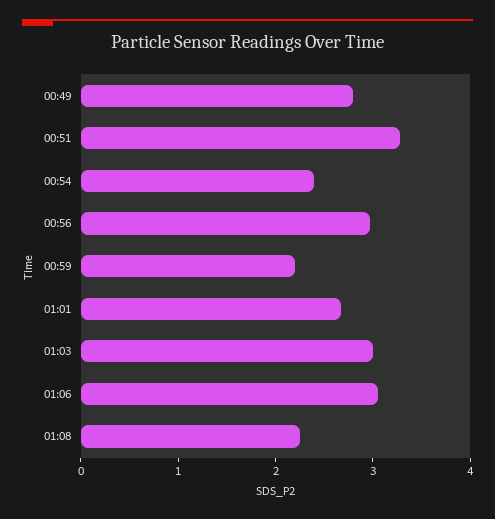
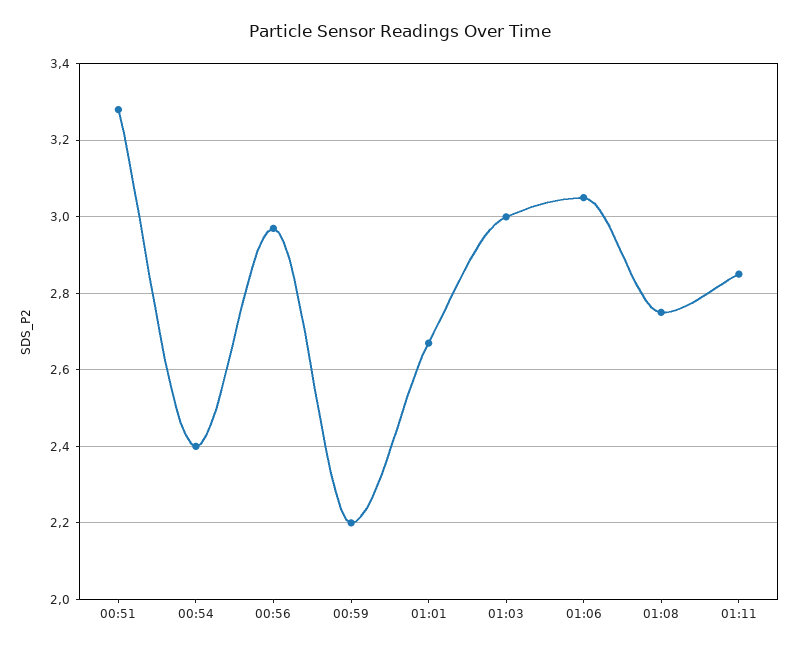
00:49: 2.8 -> none
01:08: 2.2 -> 2.75
01:11: none -> 2.85

